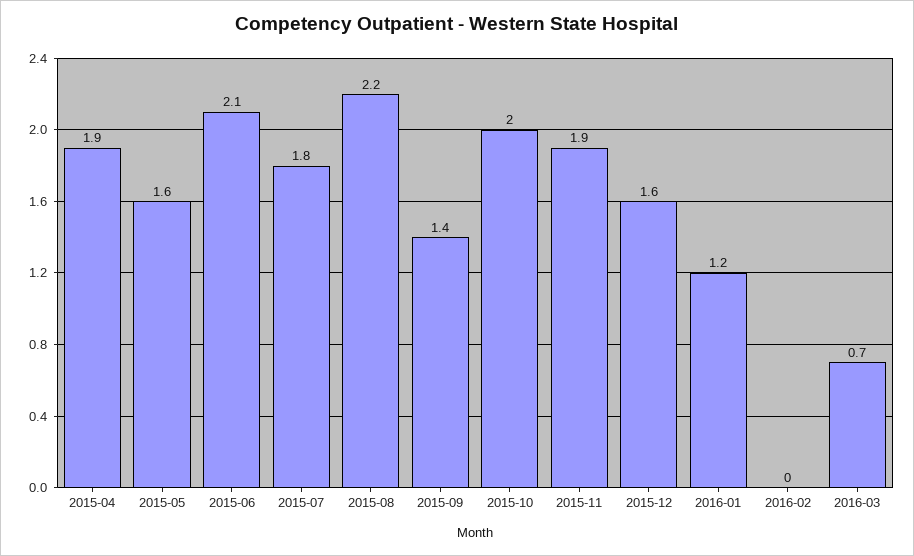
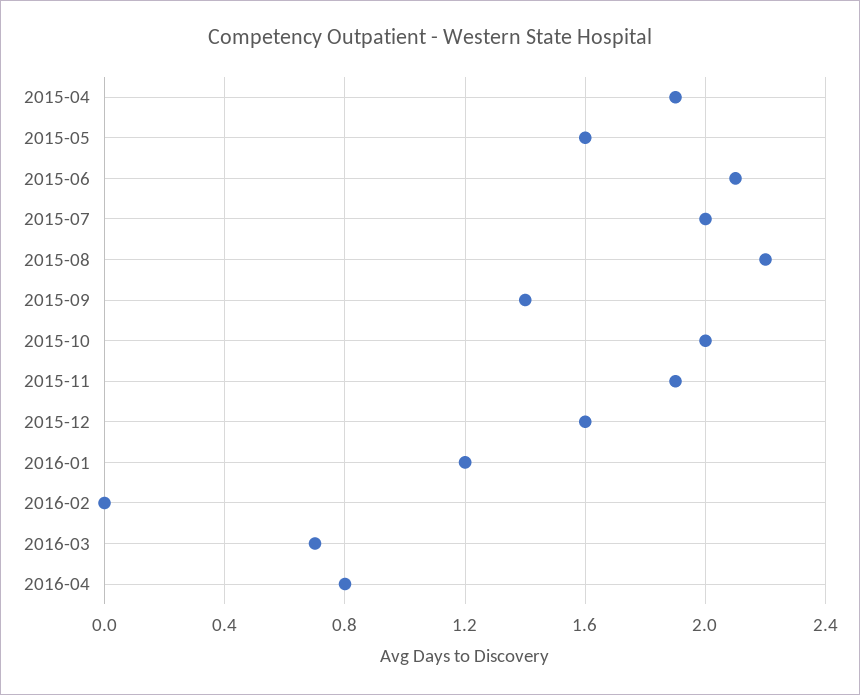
2015-07: 1.8 -> 2
2016-04: none -> 0.8

